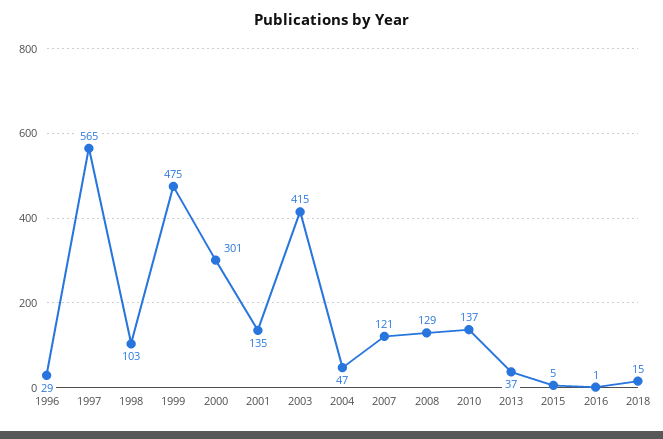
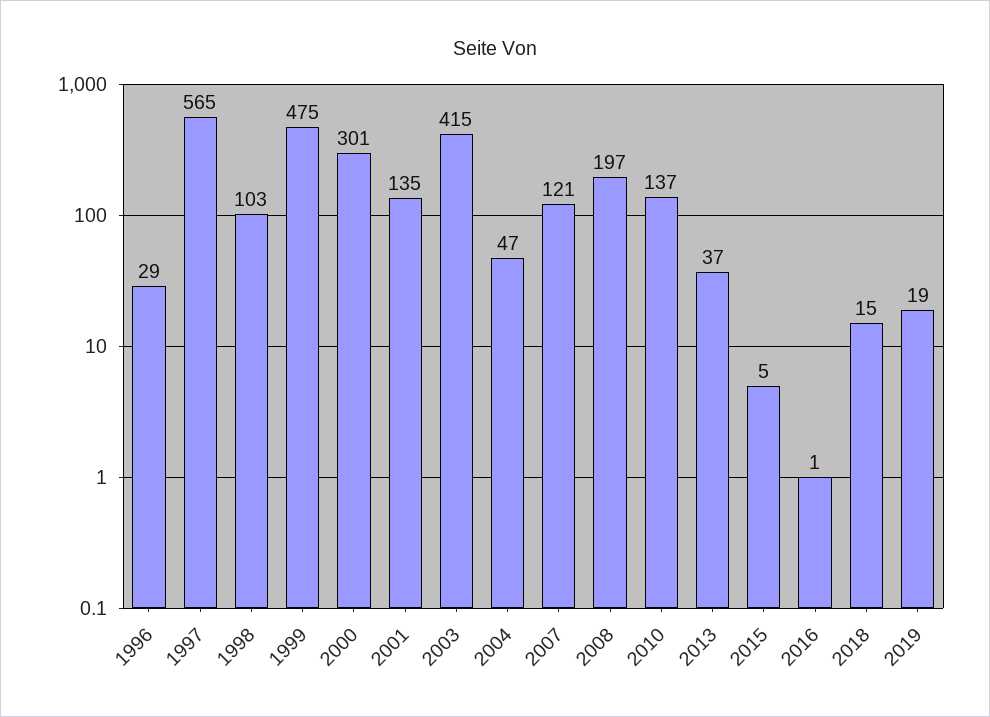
2008: 129 -> 197
2019: none -> 19

